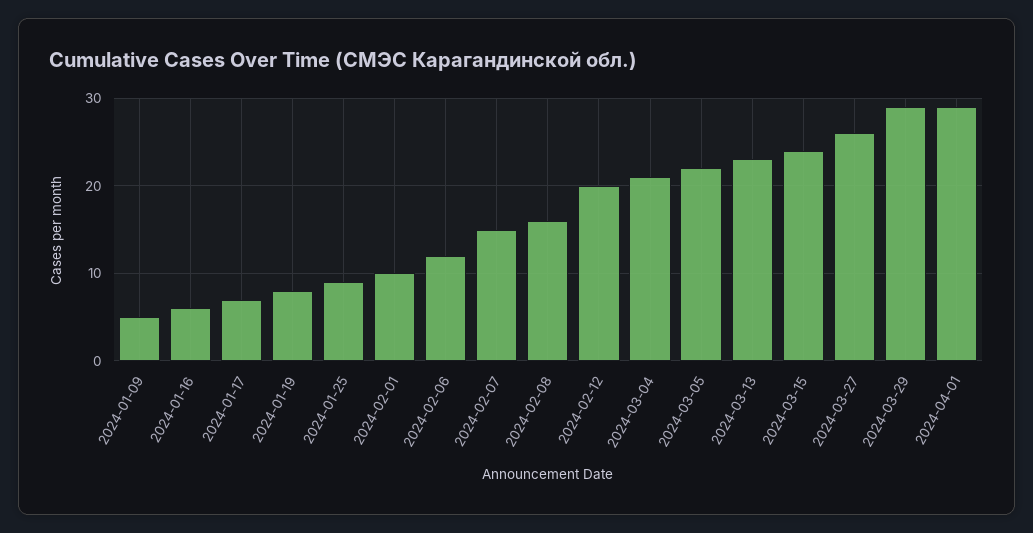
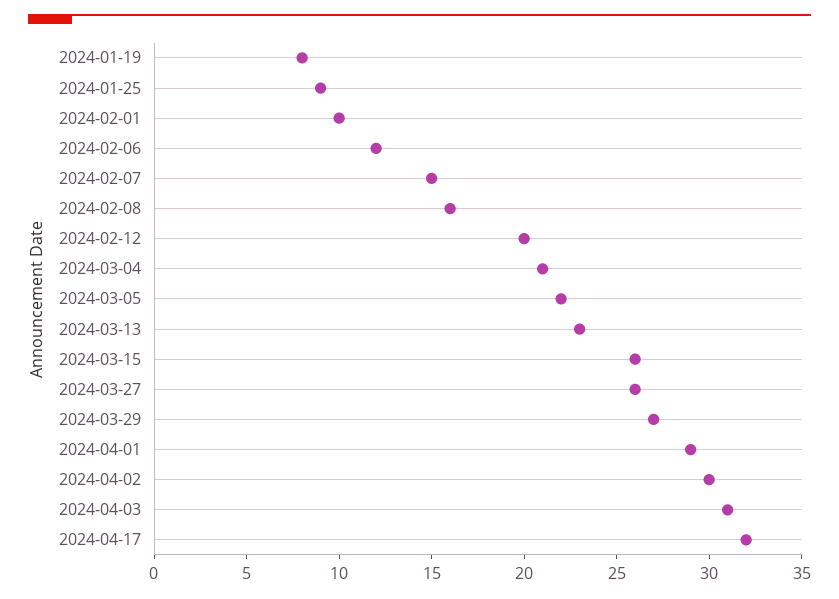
2024-01-09: 5 -> none
2024-01-16: 6 -> none
2024-01-17: 7 -> none
2024-03-15: 24 -> 26
2024-03-29: 29 -> 27
2024-04-02: none -> 30
2024-04-03: none -> 31
2024-04-17: none -> 32

